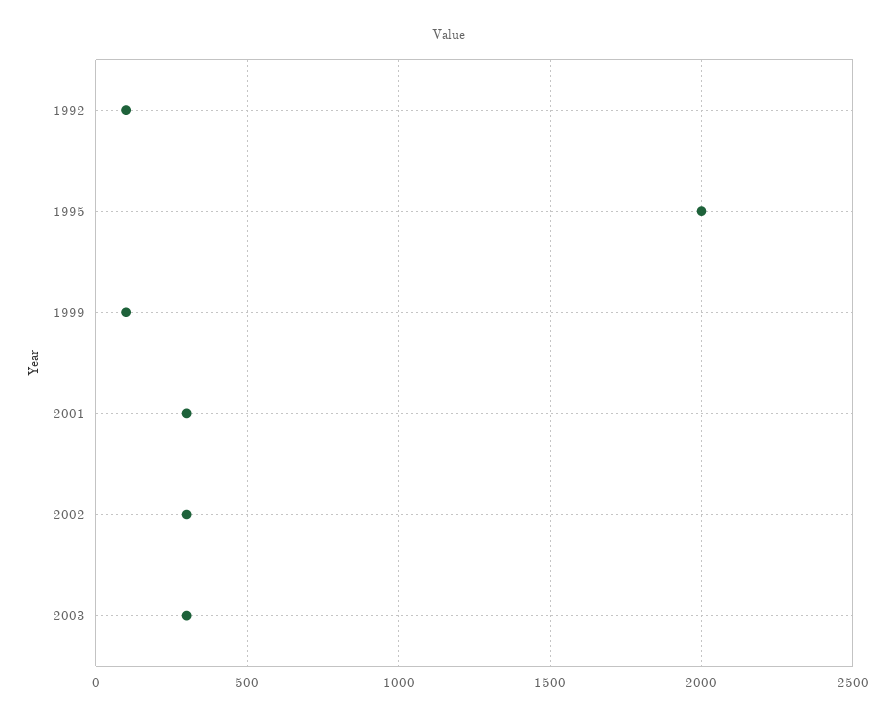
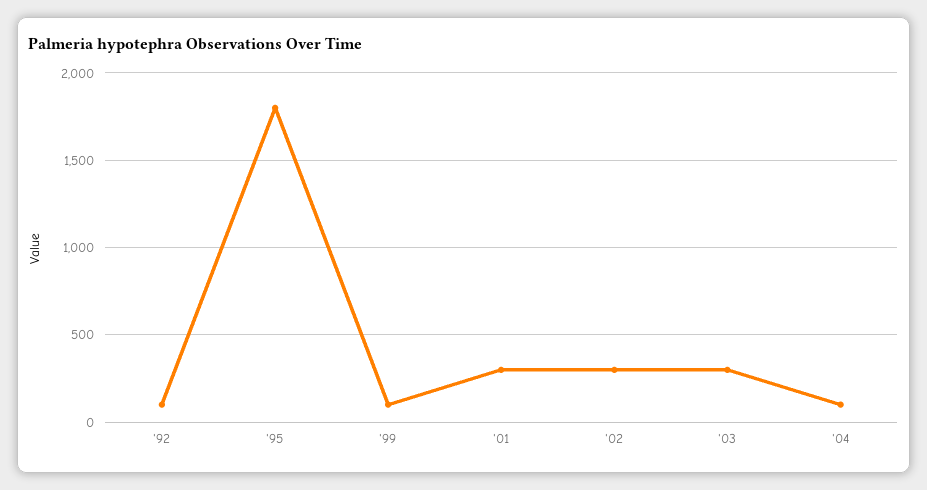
1995: 2000 -> 1800
'04: none -> 100

